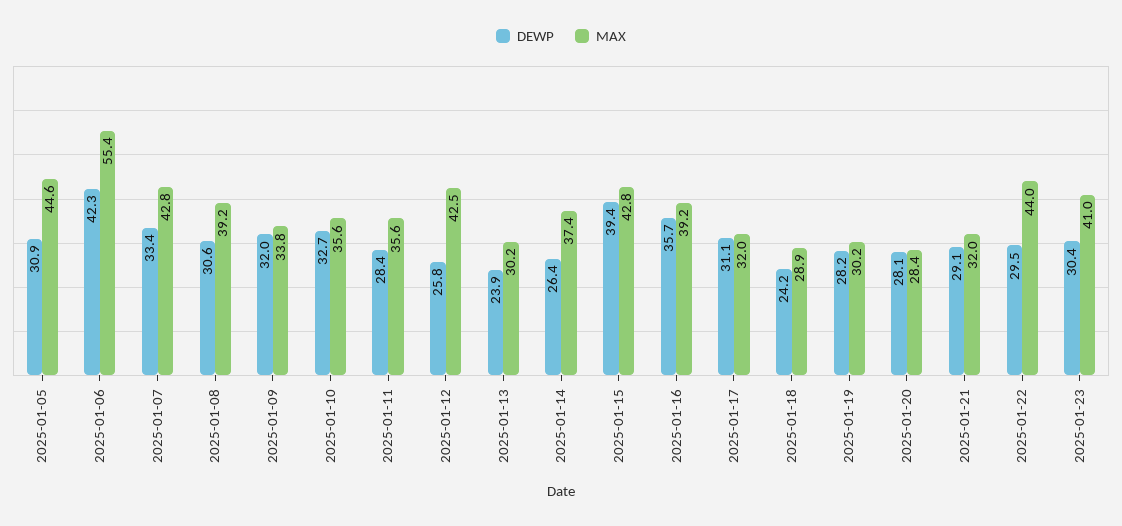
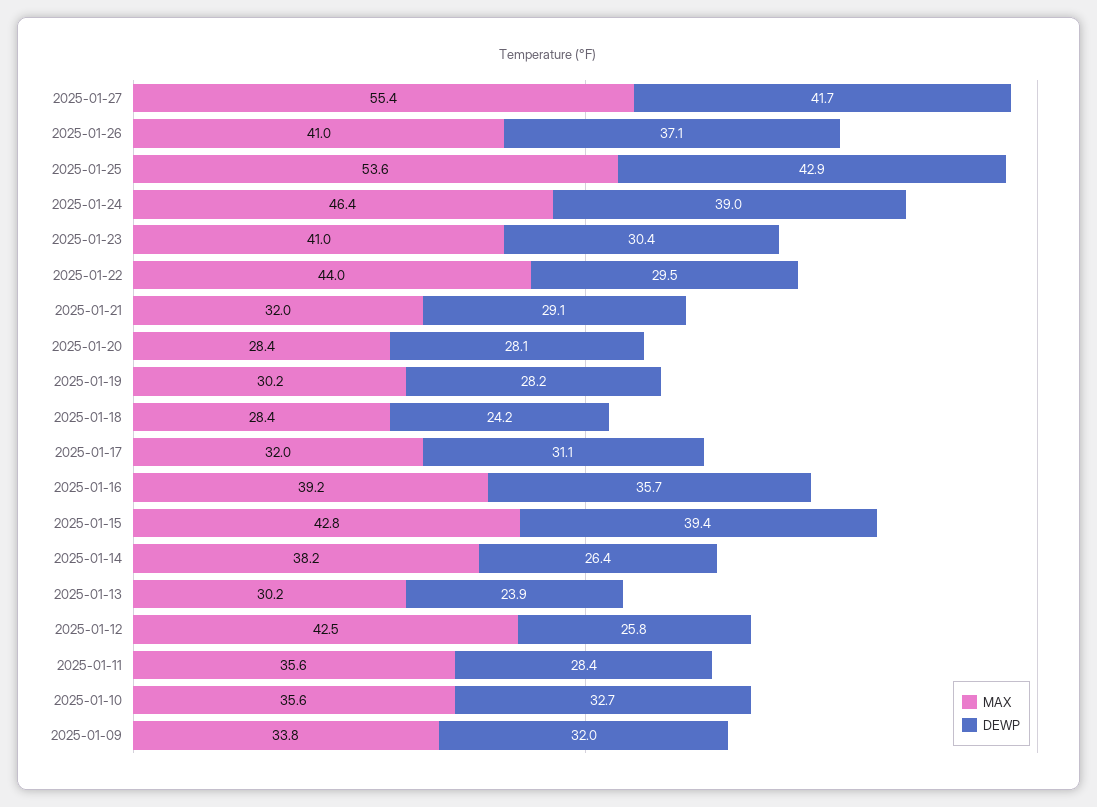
DEWP, 2025-01-05: 30.9 -> none
MAX, 2025-01-05: 44.6 -> none
DEWP, 2025-01-06: 42.3 -> none
MAX, 2025-01-06: 55.4 -> none
DEWP, 2025-01-07: 33.4 -> none
MAX, 2025-01-07: 42.8 -> none
DEWP, 2025-01-08: 30.6 -> none
MAX, 2025-01-08: 39.2 -> none
MAX, 2025-01-14: 37.4 -> 38.2
MAX, 2025-01-18: 28.9 -> 28.4
MAX, 2025-01-27: none -> 55.4
DEWP, 2025-01-27: none -> 41.7
MAX, 2025-01-26: none -> 41
DEWP, 2025-01-26: none -> 37.1
MAX, 2025-01-25: none -> 53.6
DEWP, 2025-01-25: none -> 42.9
MAX, 2025-01-24: none -> 46.4
DEWP, 2025-01-24: none -> 39

